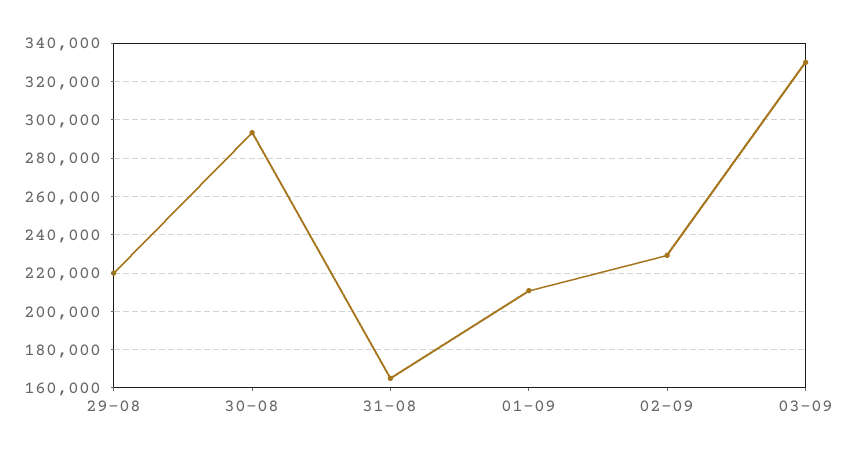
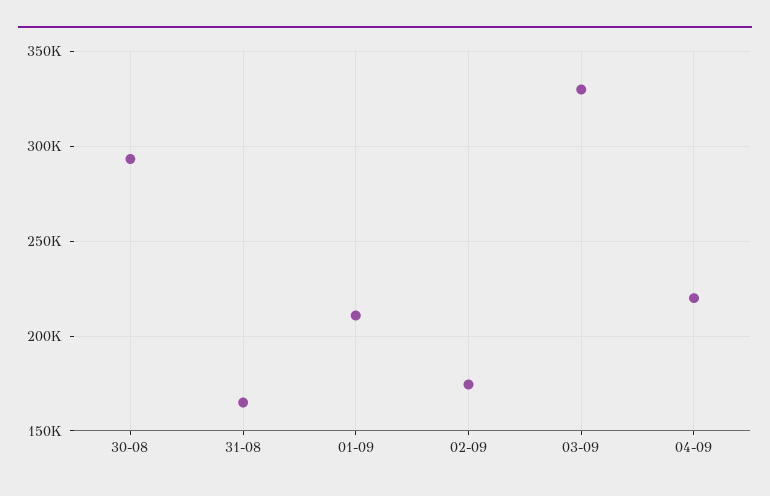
29-08: 220000 -> none
02-09: 230000 -> 175000
04-09: none -> 220000

